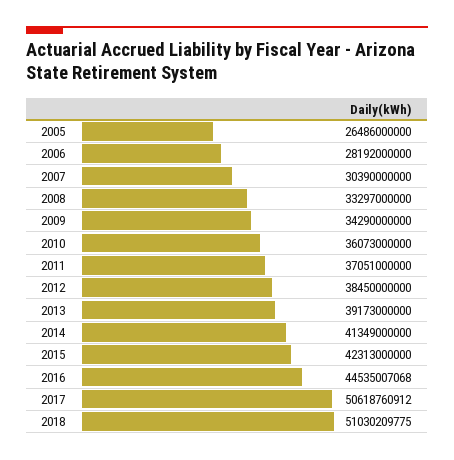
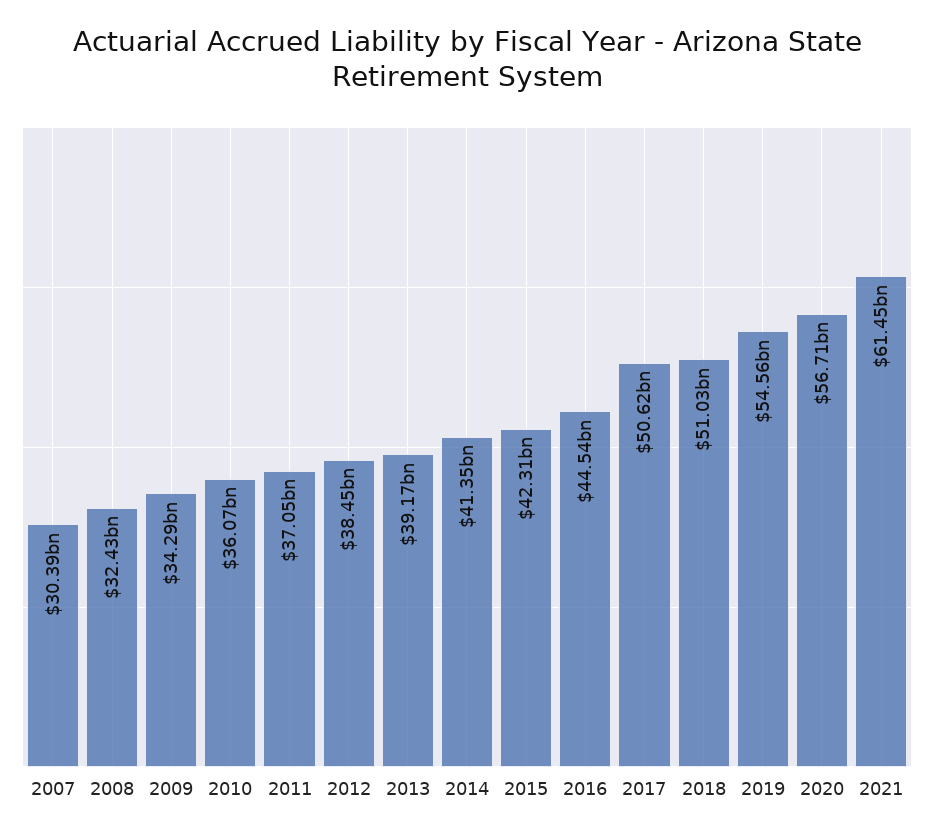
2005: 26486000000 -> none
2006: 28192000000 -> none
2008: 33297000000 -> 32430000000
2019: none -> 54560000000
2020: none -> 56710000000
2021: none -> 61450000000

